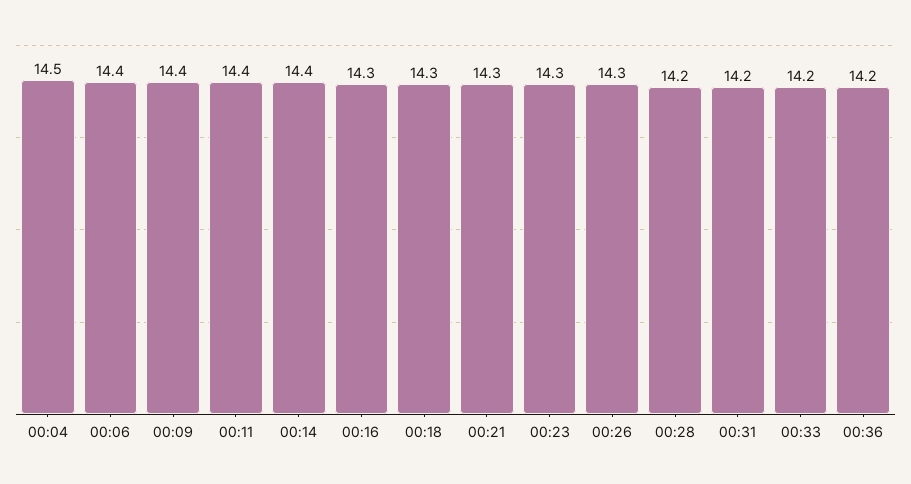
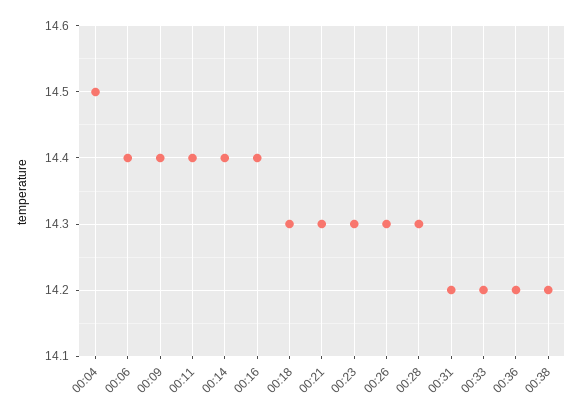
00:16: 14.3 -> 14.4
00:28: 14.2 -> 14.3
00:38: none -> 14.2

